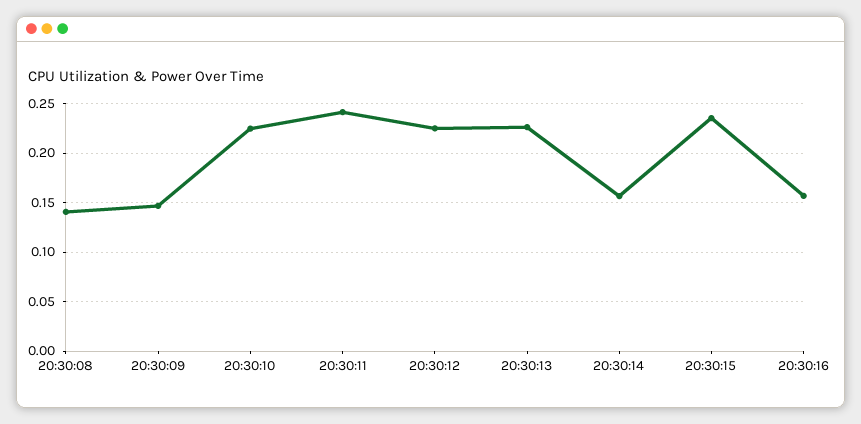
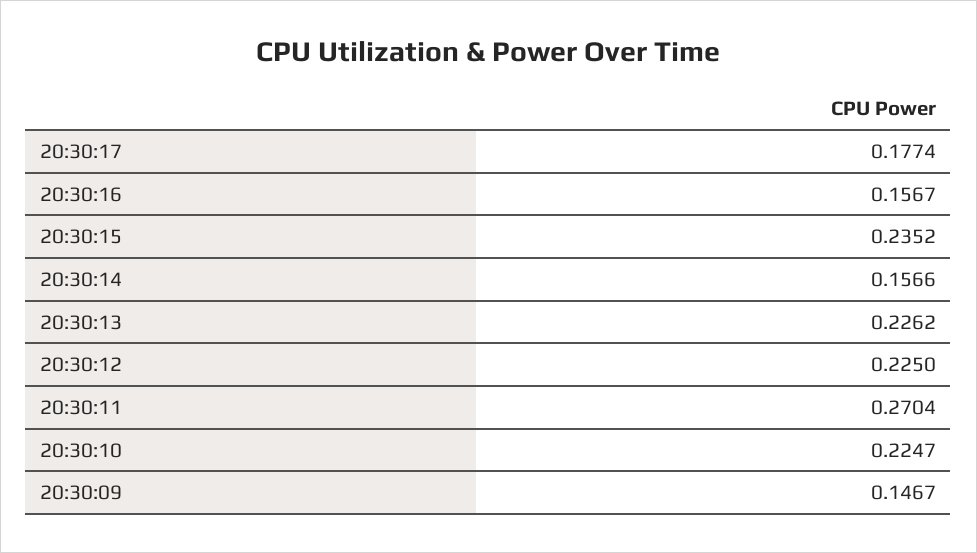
20:30:08: 0.14 -> none
20:30:11: 0.24 -> 0.2704
20:30:17: none -> 0.1774

